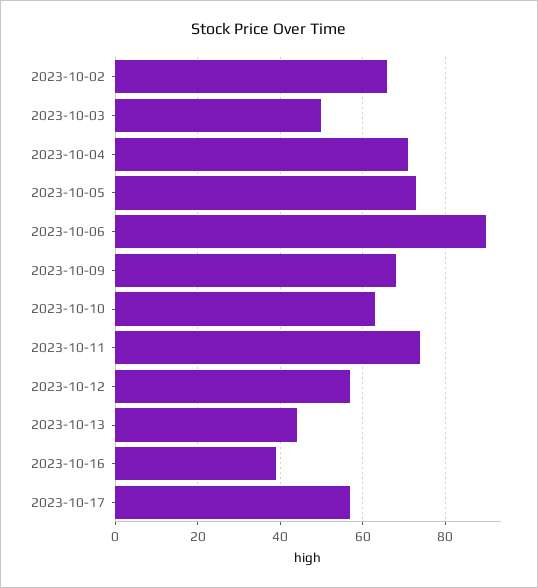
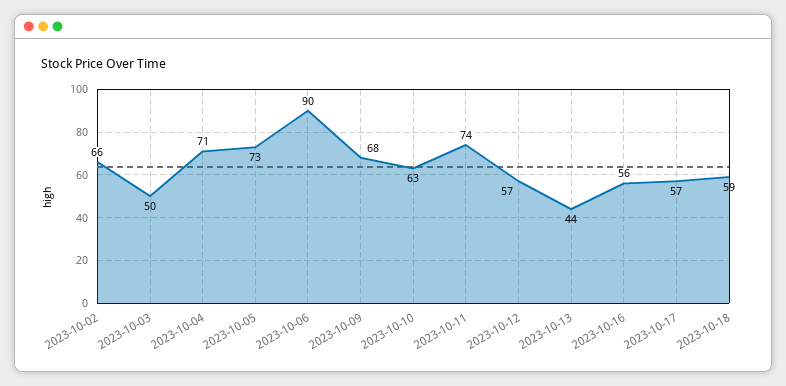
2023-10-16: 40 -> 56
2023-10-18: none -> 59

